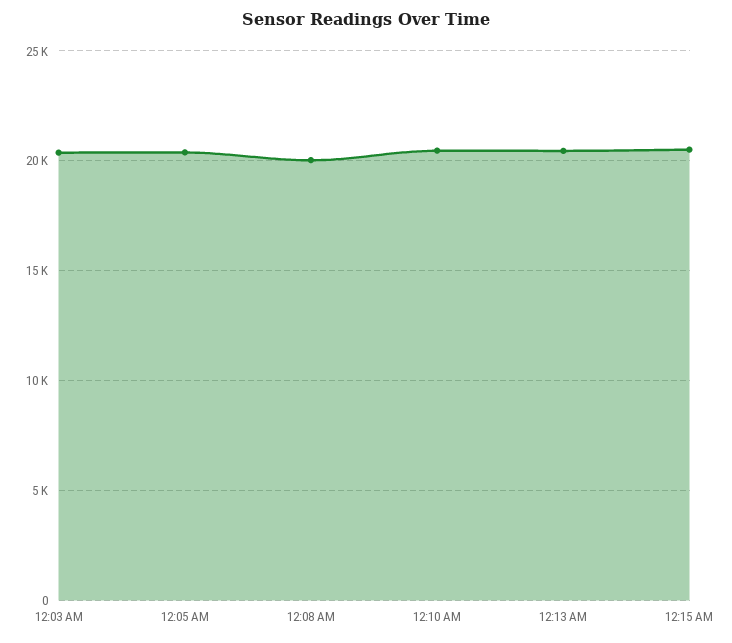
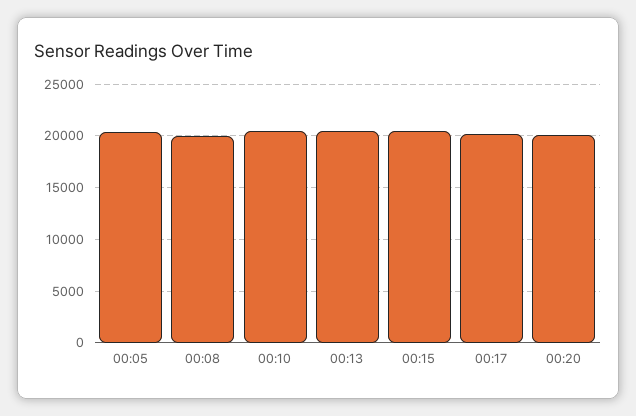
12:03 AM: 20500 -> none
00:17: none -> 20000
00:20: none -> 20000

